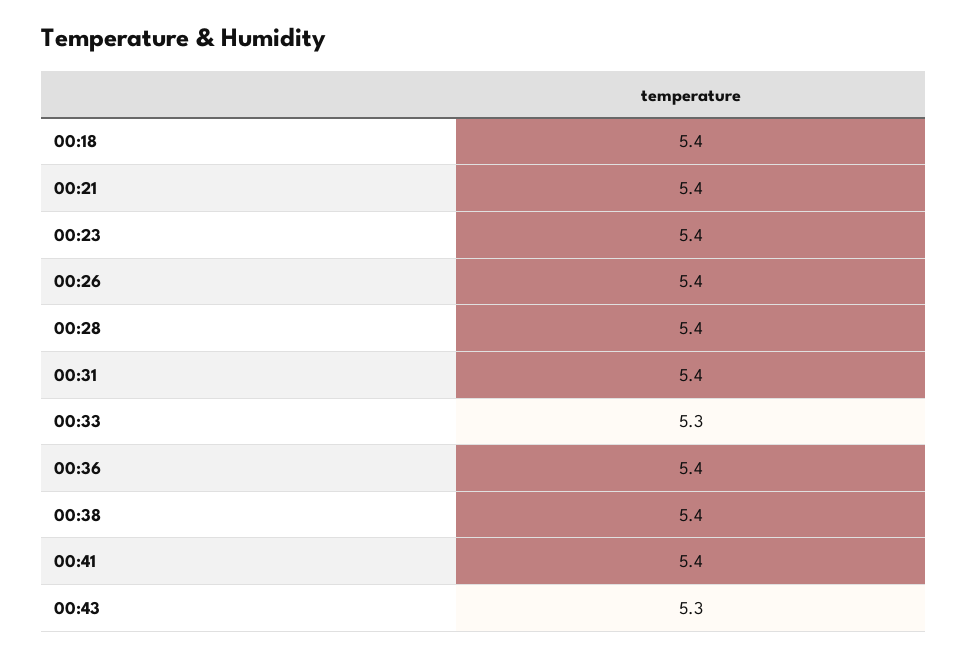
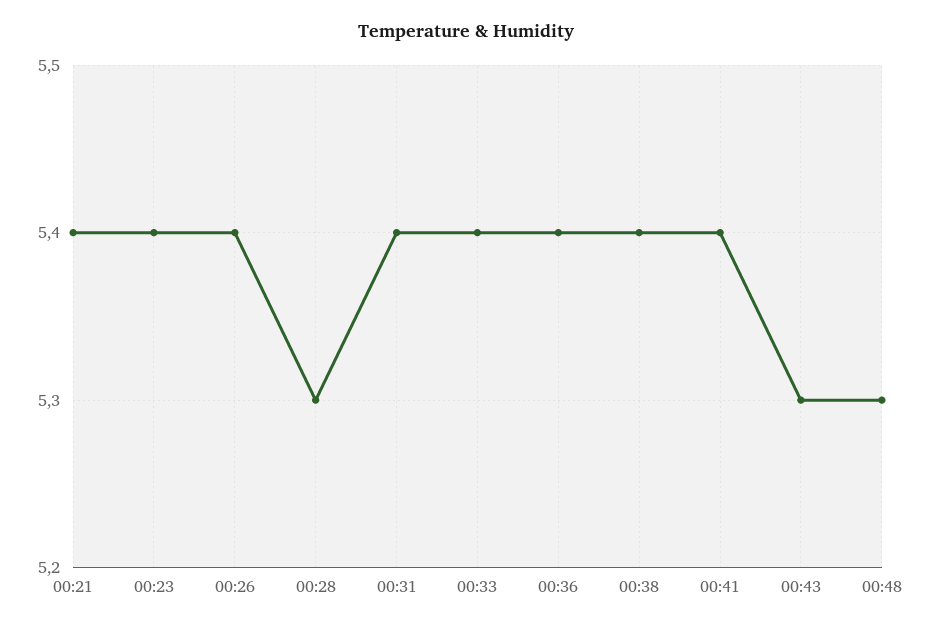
00:18: 5.4 -> none
00:28: 5.4 -> 5.3
00:33: 5.3 -> 5.4
00:48: none -> 5.3

